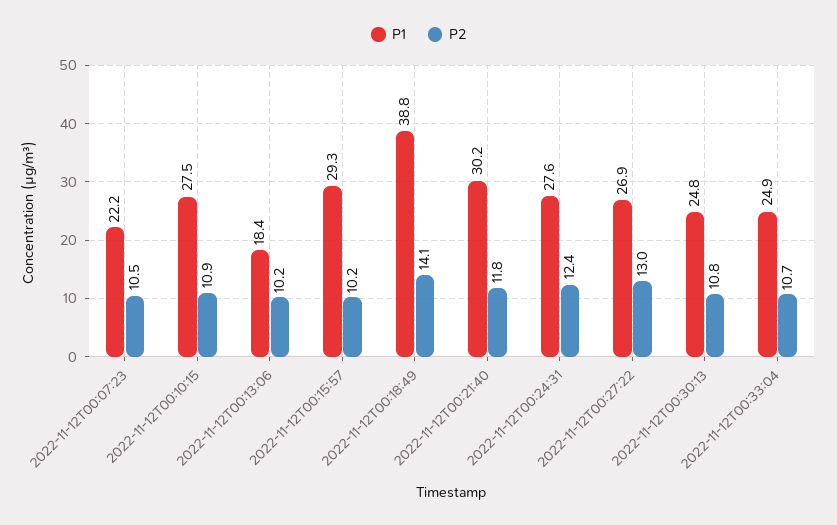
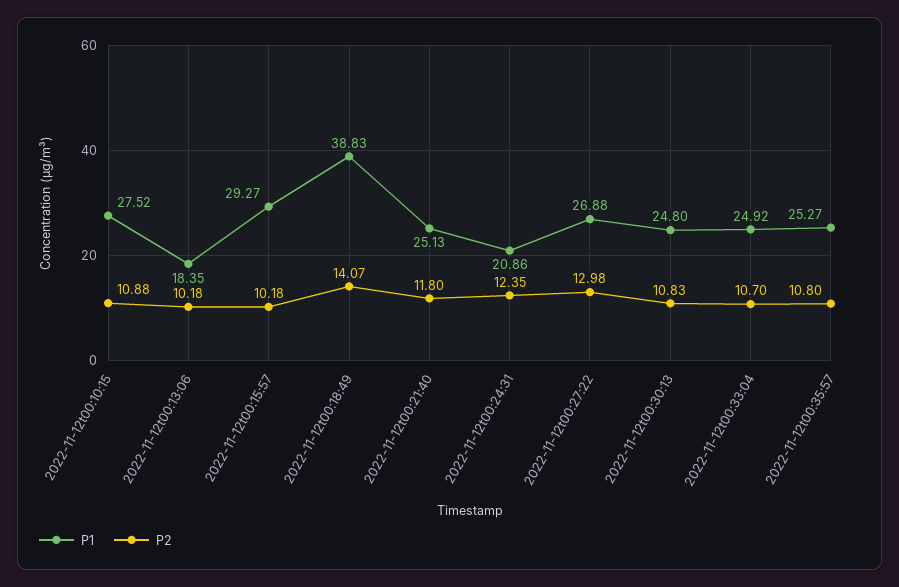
P1, 2022-11-12T00:07:23: 22.2 -> none
P2, 2022-11-12T00:07:23: 10.5 -> none
P1, 2022-11-12T00:21:40: 30.2 -> 25.13
P1, 2022-11-12T00:24:31: 27.6 -> 20.86
P1, 2022-11-12t00:35:57: none -> 25.27
P2, 2022-11-12t00:35:57: none -> 10.8

